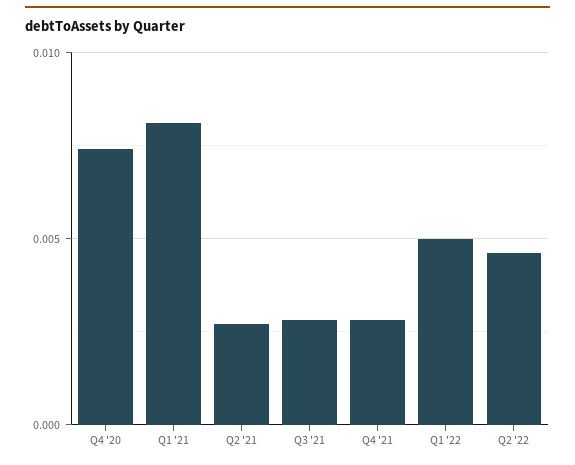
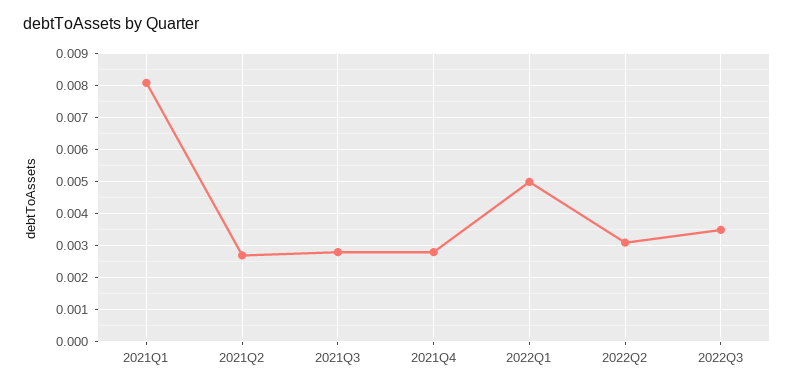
Q4 '20: 0.0075 -> none
Q2 '22: 0.0045 -> 0.003
2022Q3: none -> 0.0035

